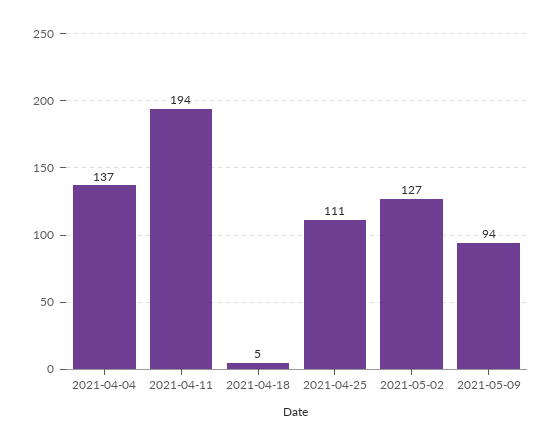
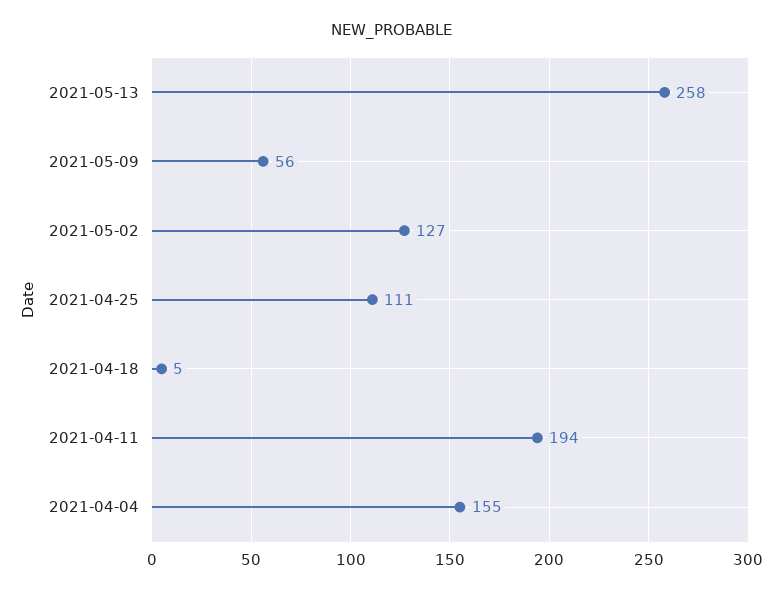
2021-04-04: 137 -> 155
2021-05-09: 94 -> 56
2021-05-13: none -> 258

